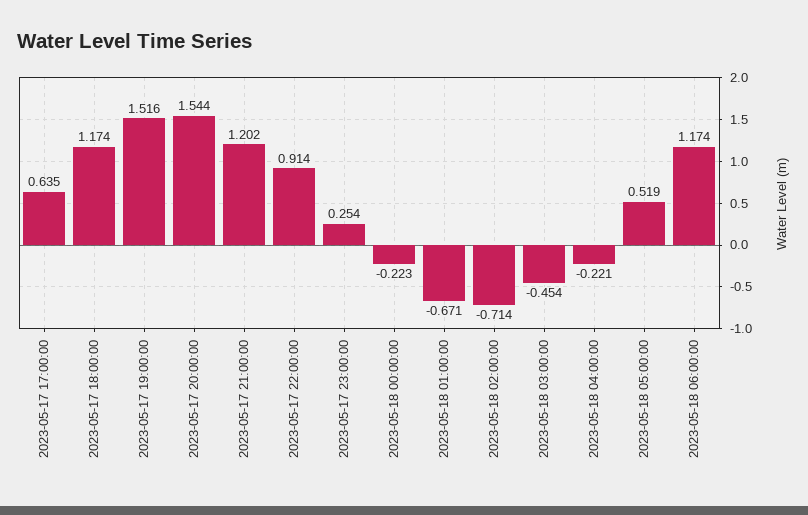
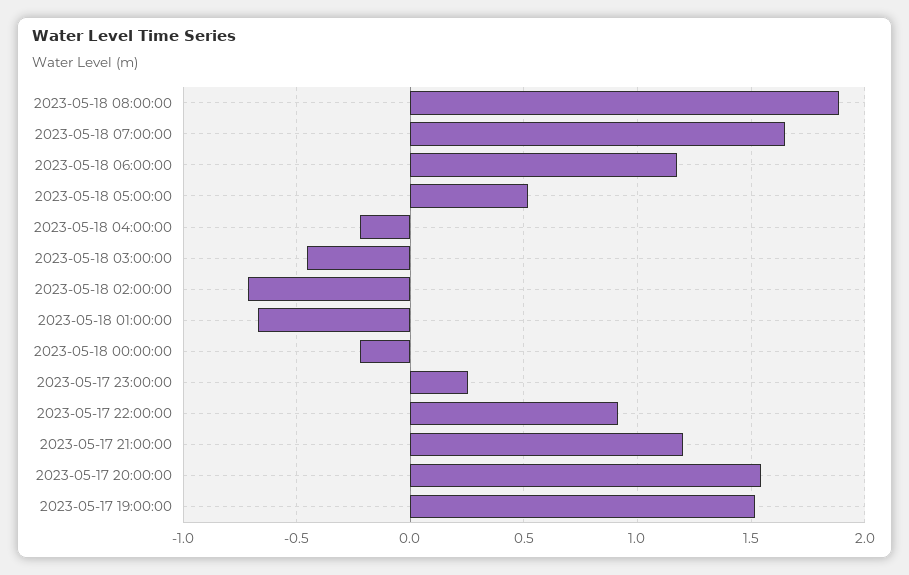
2023-05-17 17:00:00: 0.635 -> none
2023-05-17 18:00:00: 1.174 -> none
2023-05-18 08:00:00: none -> 1.9
2023-05-18 07:00:00: none -> 1.65

